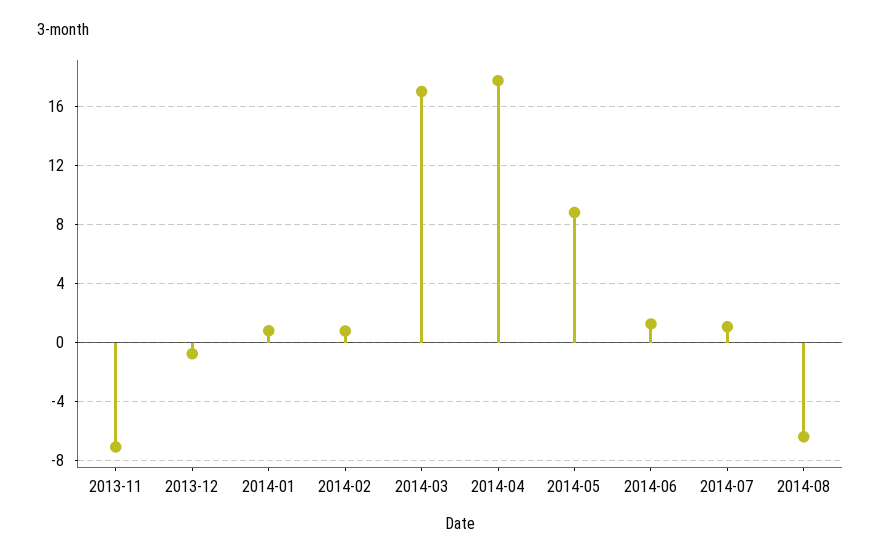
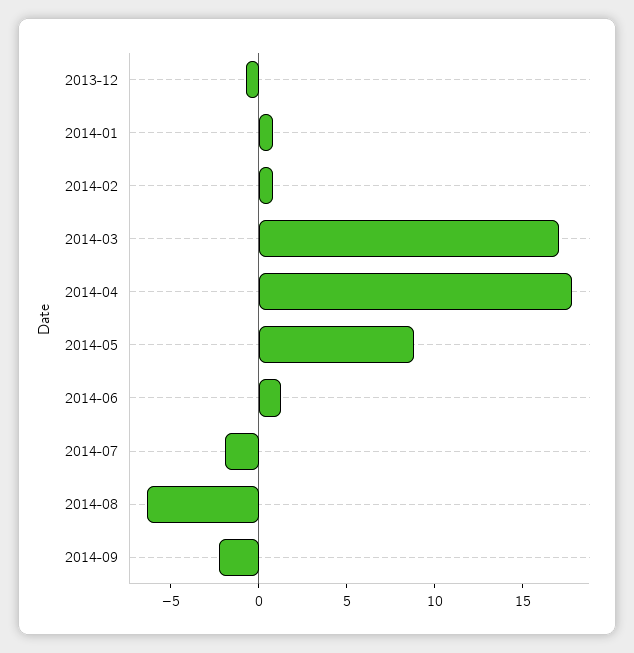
2013-11: -7 -> none
2014-07: 1 -> -2
2014-09: none -> -2

